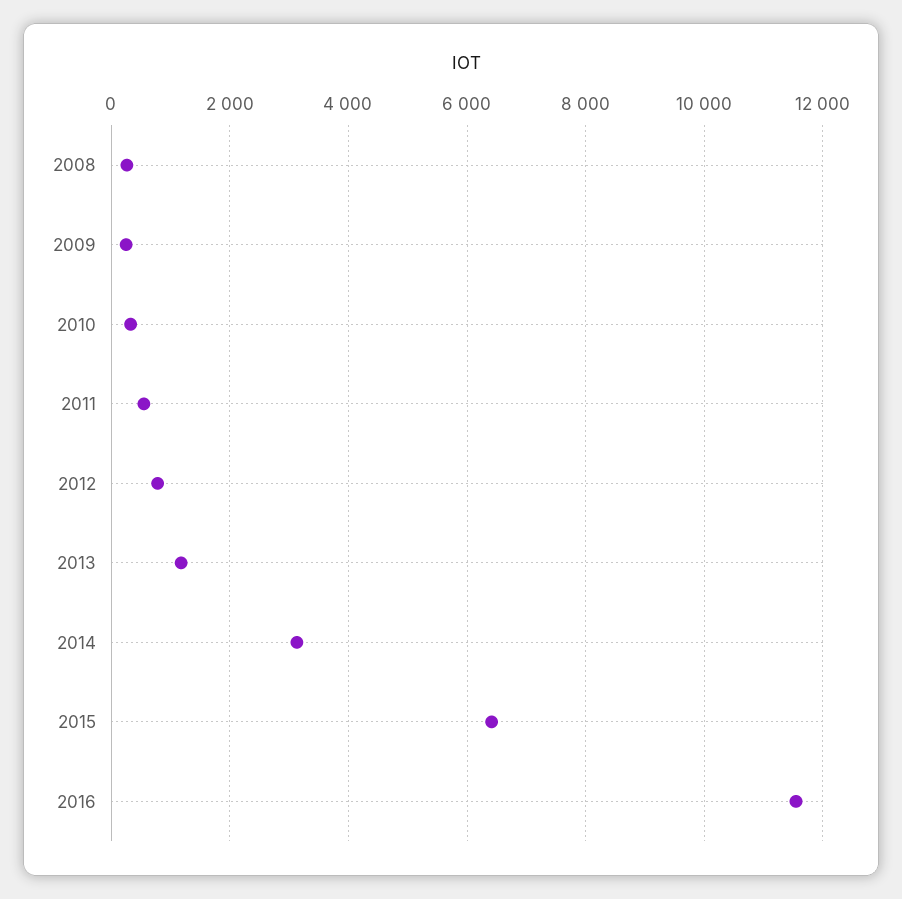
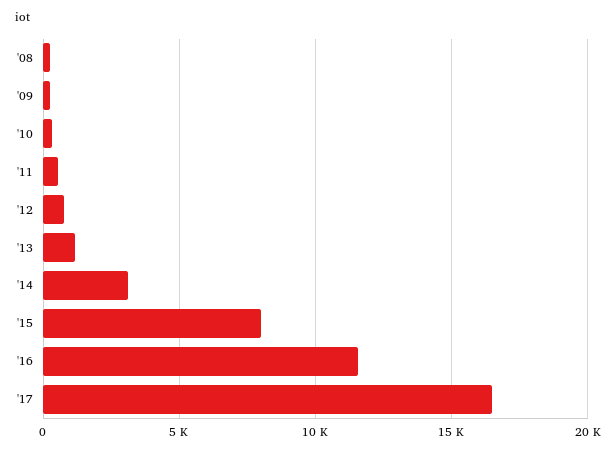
2015: 6400 -> 8000
'17: none -> 16500

